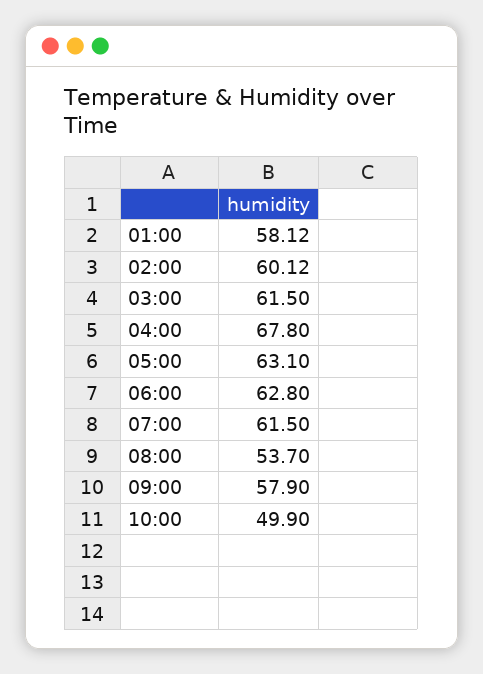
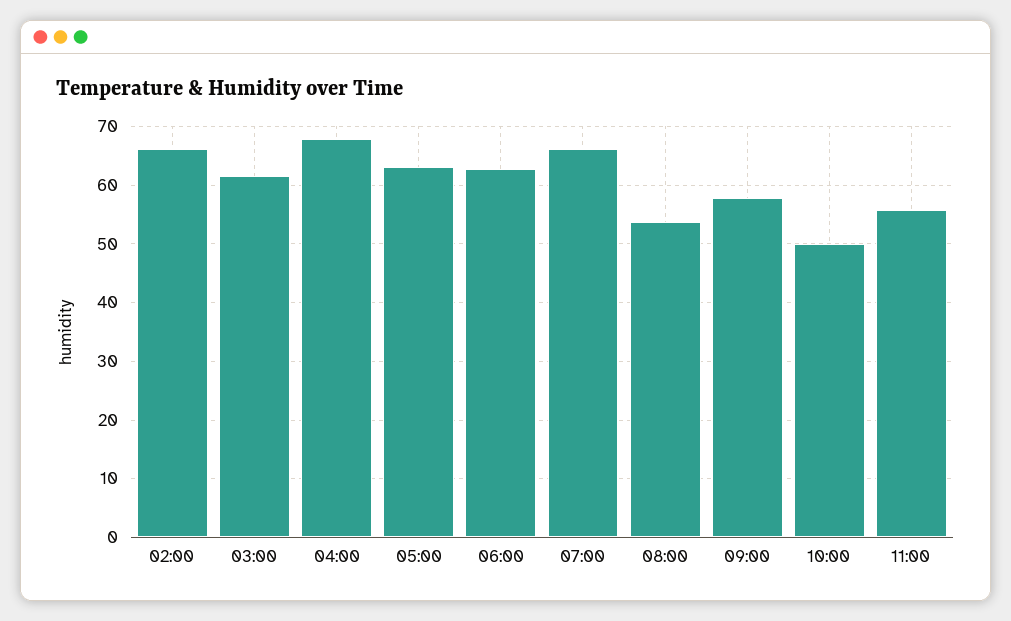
01:00: 58.12 -> none
02:00: 60.12 -> 66
07:00: 61.5 -> 66
11:00: none -> 56

